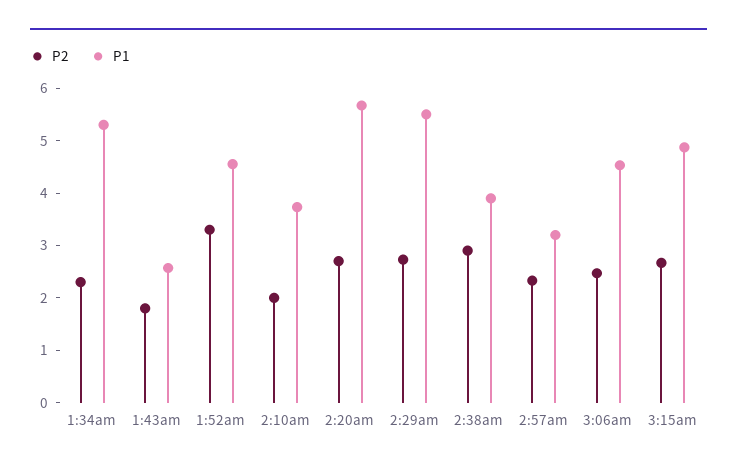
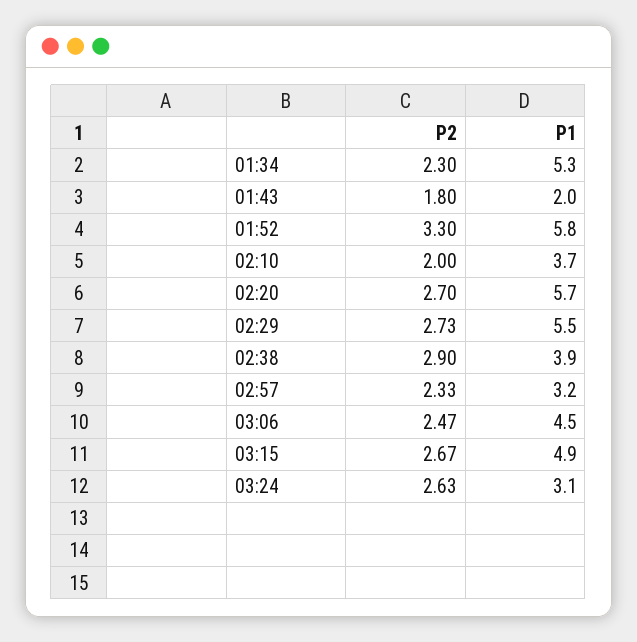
P1, 1:43am: 2.6 -> 2
P1, 1:52am: 4.6 -> 5.8
P2, 03:24: none -> 2.63
P1, 03:24: none -> 3.1

